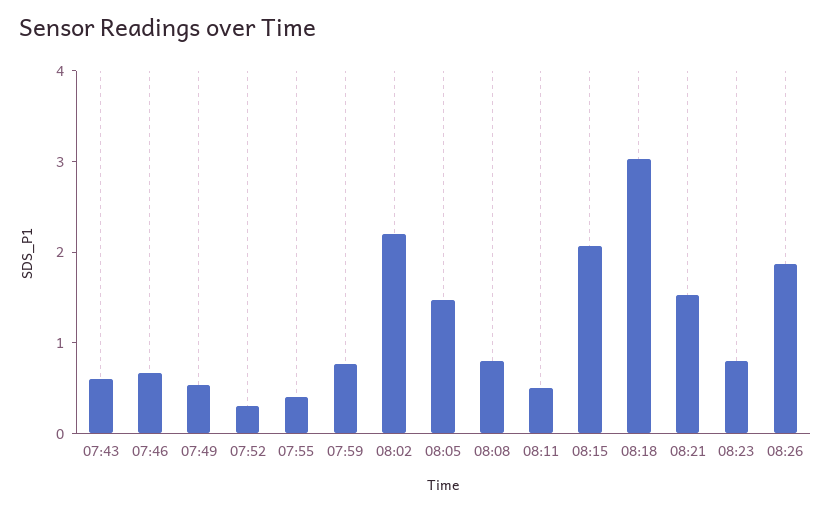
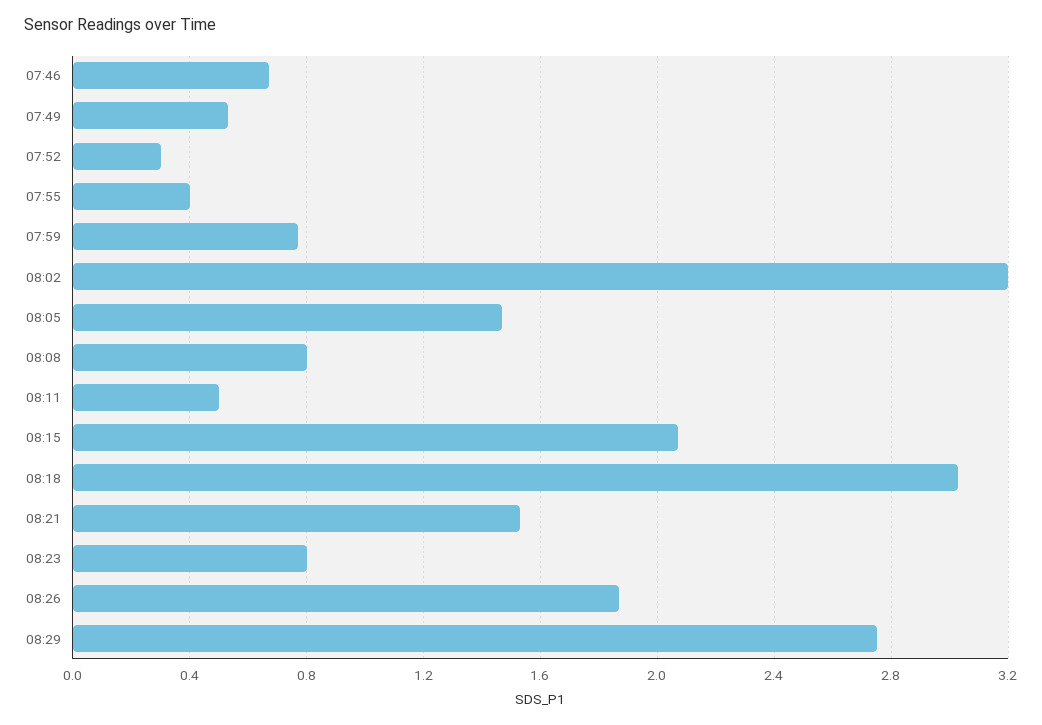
07:43: 0.6 -> none
08:02: 2.2 -> 3.2
08:29: none -> 2.75

